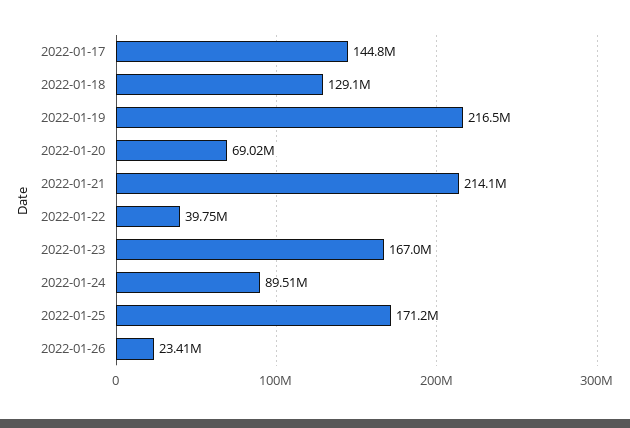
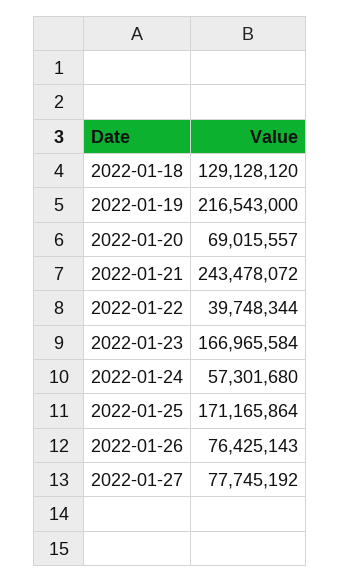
2022-01-17: 144800000 -> none
2022-01-21: 214100000 -> 243478072
2022-01-24: 89510000 -> 57301680
2022-01-26: 23410000 -> 76425143
2022-01-27: none -> 77745192

